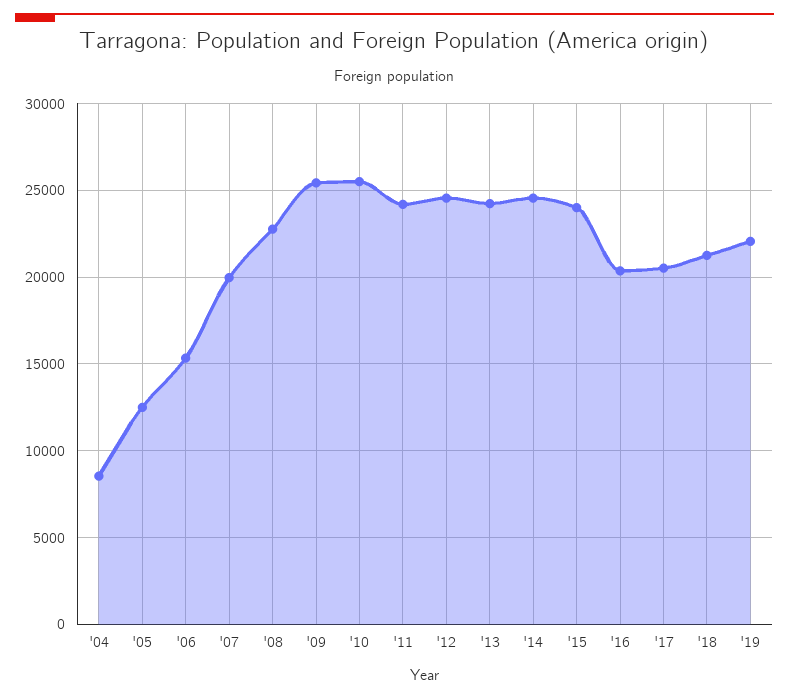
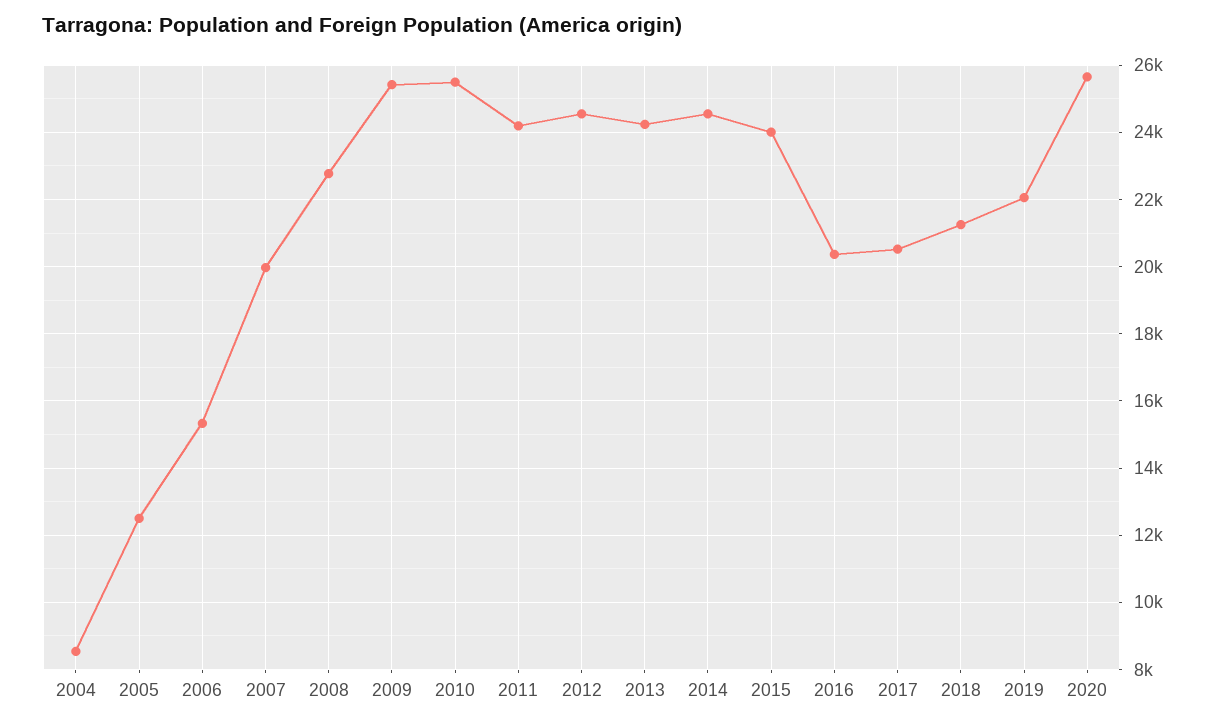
2020: none -> 25600

